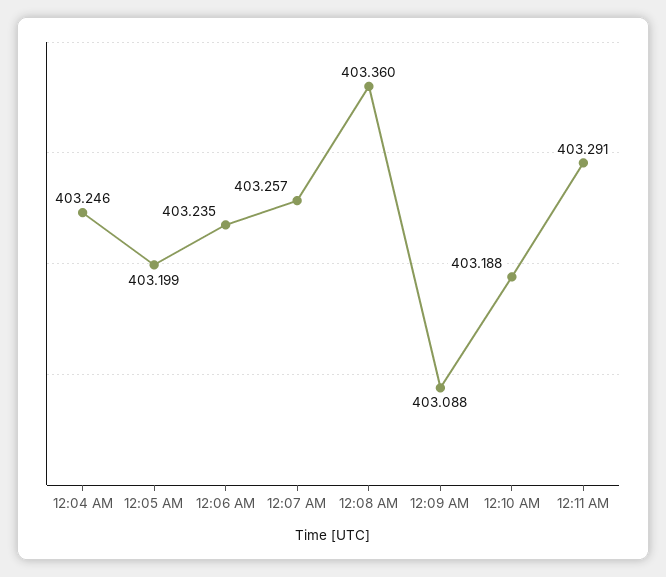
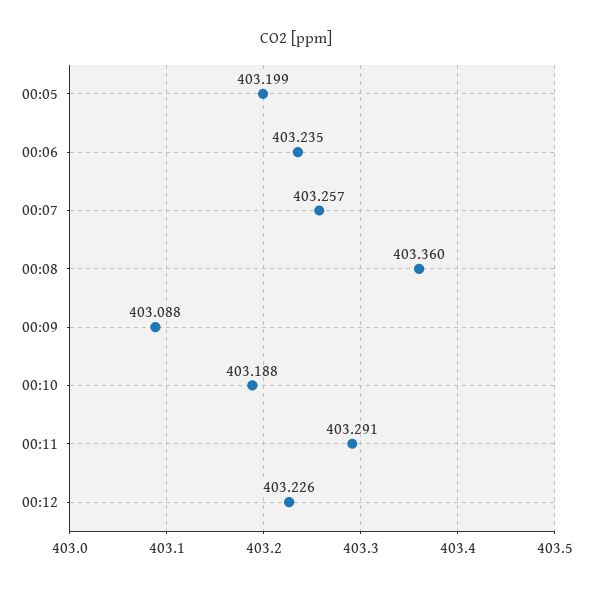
12:04 AM: 403.246 -> none
00:12: none -> 403.226

